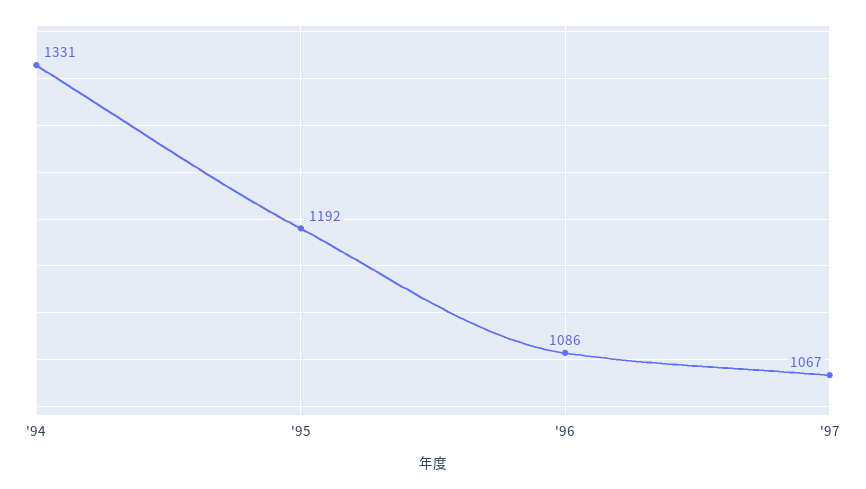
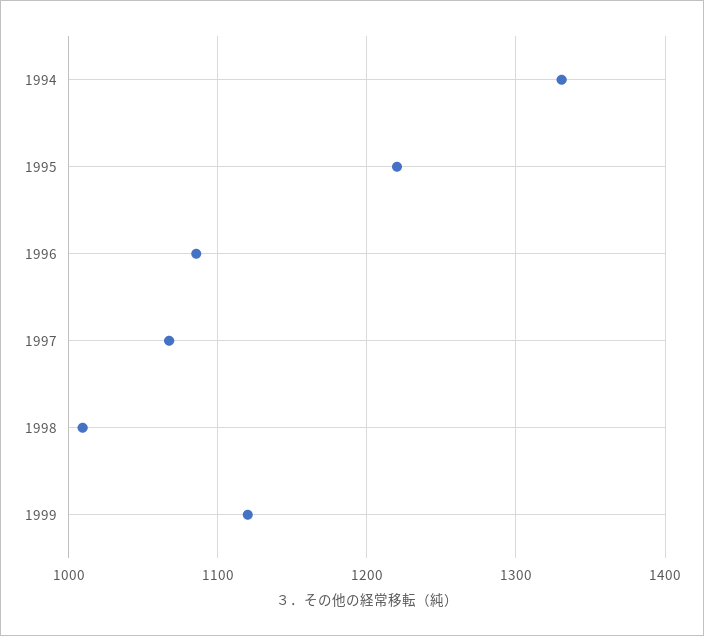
'95: 1192 -> 1220
1998: none -> 1010
1999: none -> 1120

